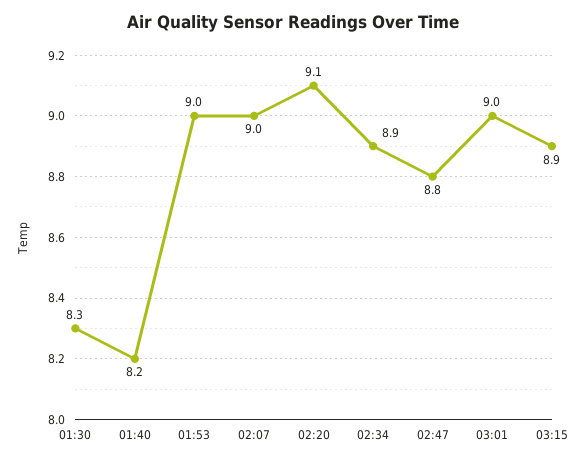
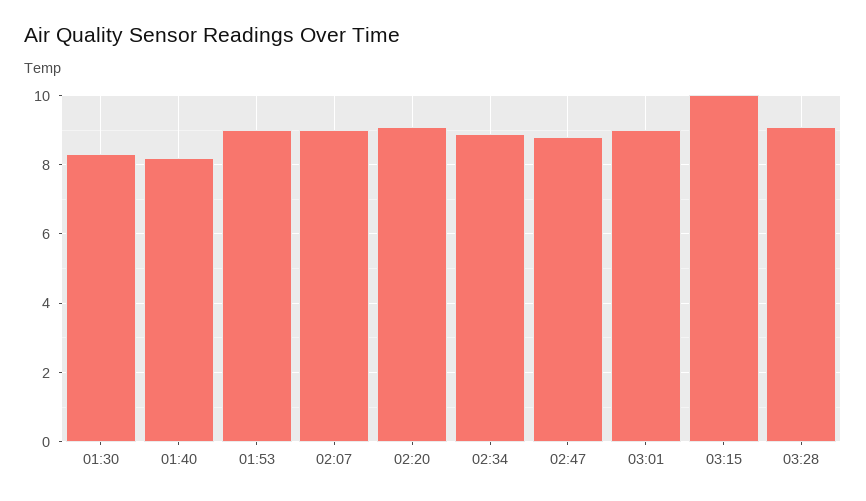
03:15: 8.9 -> 10
03:28: none -> 9

